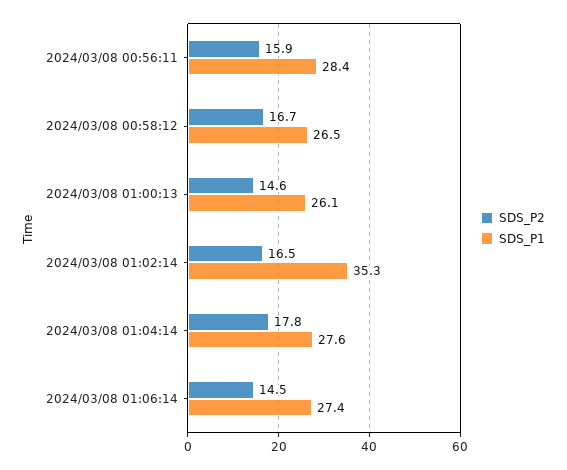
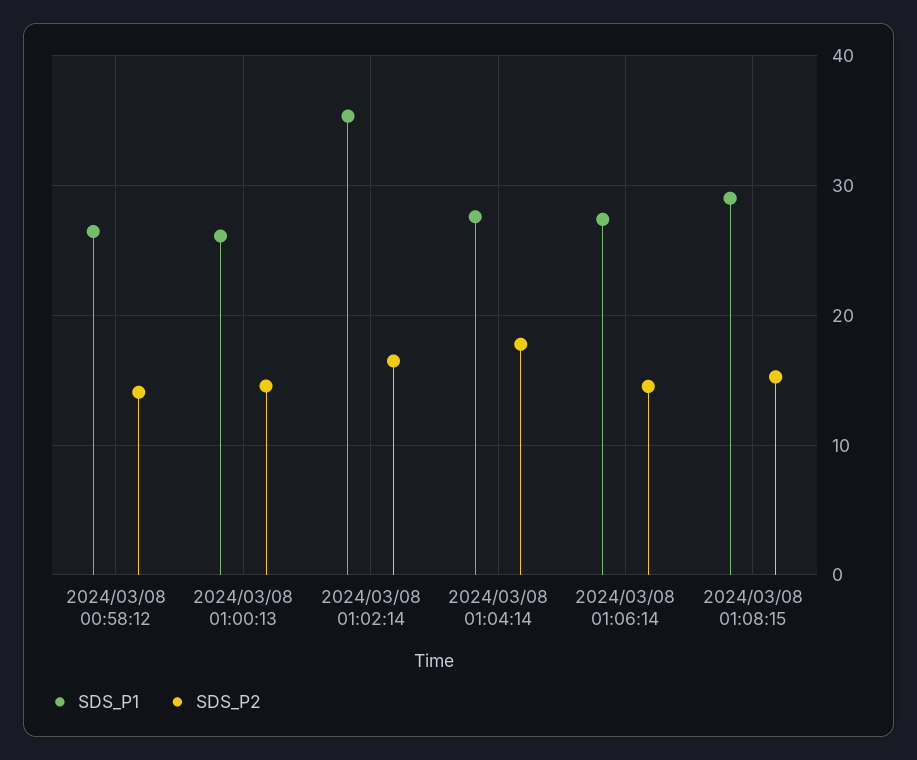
SDS_P2, 2024/03/08 00:56:11: 15.9 -> none
SDS_P1, 2024/03/08 00:56:11: 28.4 -> none
SDS_P2, 2024/03/08 00:58:12: 16.7 -> 14
SDS_P1, 2024/03/08 01:08:15: none -> 29
SDS_P2, 2024/03/08 01:08:15: none -> 15

